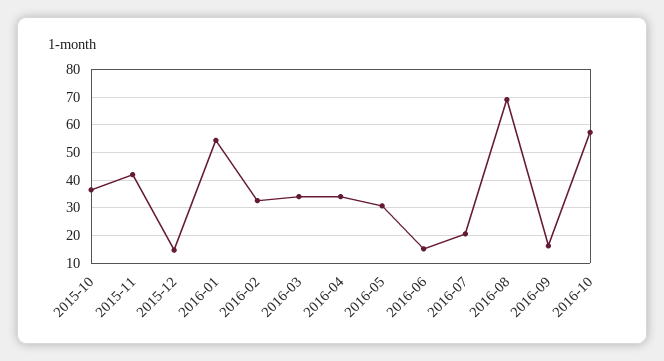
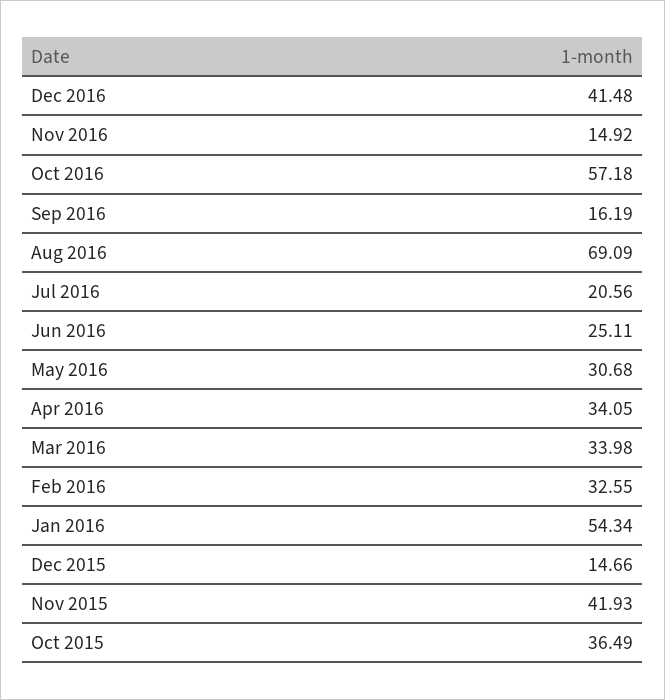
2016-06: 15 -> 25.11
Dec 2016: none -> 41.48
Nov 2016: none -> 14.92

